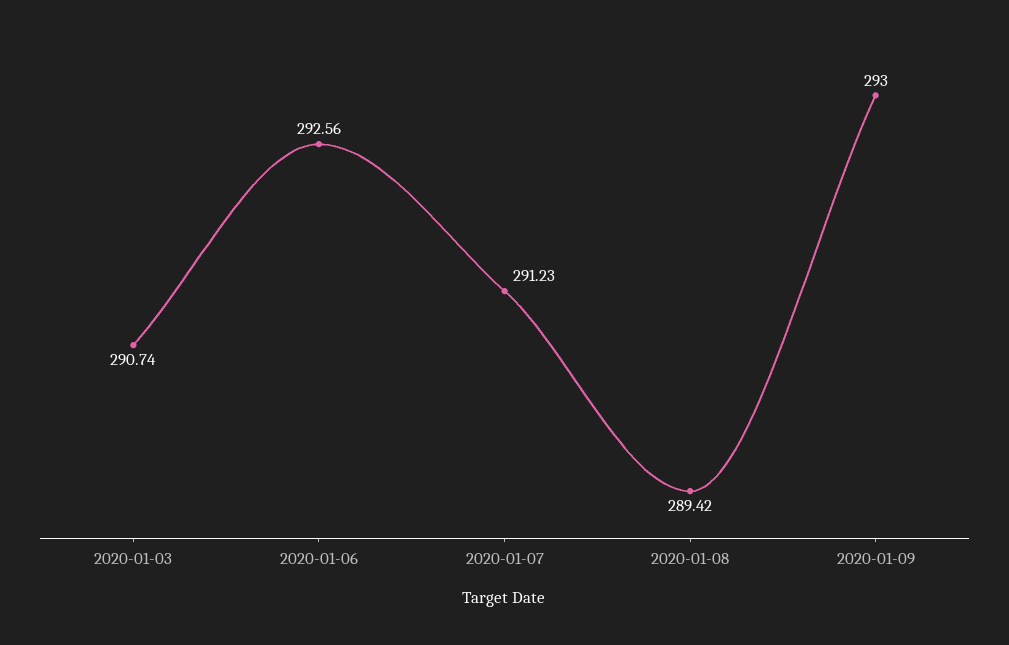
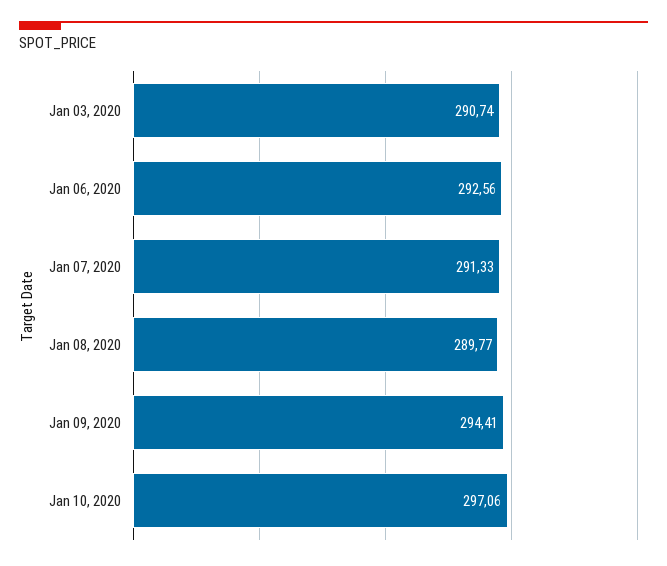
2020-01-07: 291.23 -> 291.33
2020-01-08: 289.42 -> 289.77
2020-01-09: 293 -> 294.41
Jan 10, 2020: none -> 297.06

